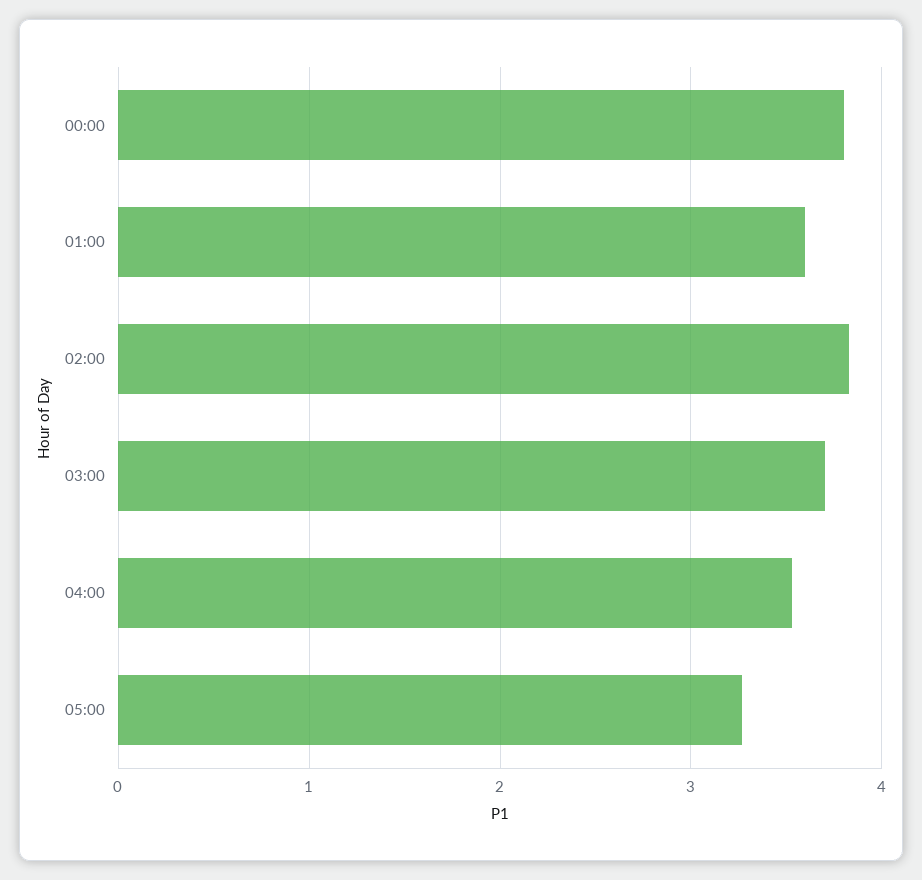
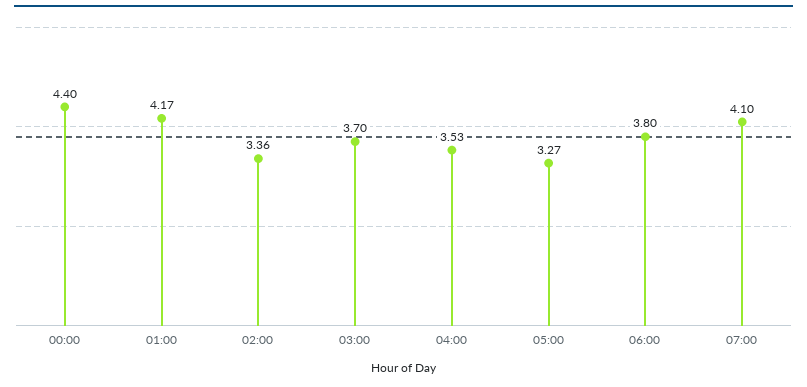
00:00: 3.8 -> 4.4
01:00: 3.6 -> 4.17
02:00: 3.8 -> 3.36
06:00: none -> 3.8
07:00: none -> 4.1

